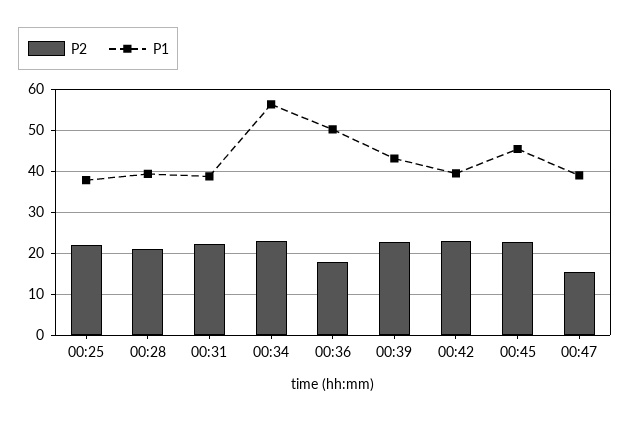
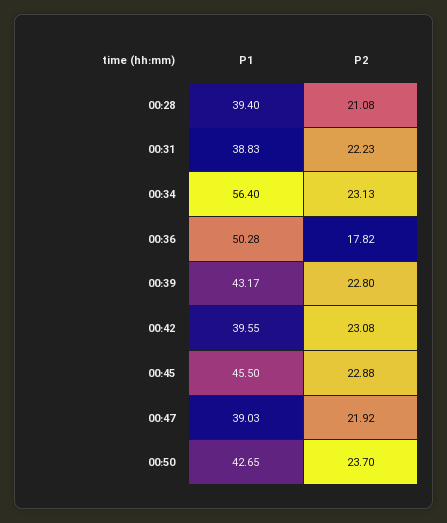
P2, 00:25: 22 -> none
P1, 00:25: 38 -> none
P2, 00:47: 16 -> 21.92
P1, 00:50: none -> 42.65
P2, 00:50: none -> 23.7

